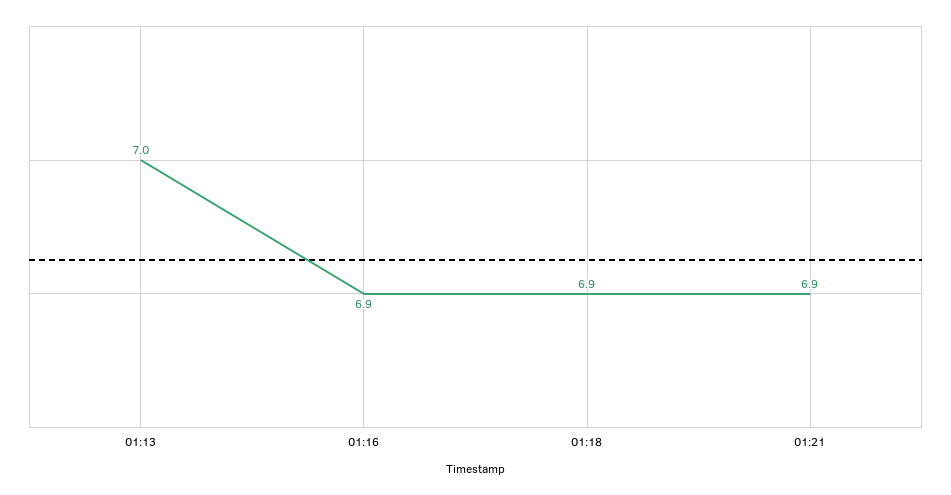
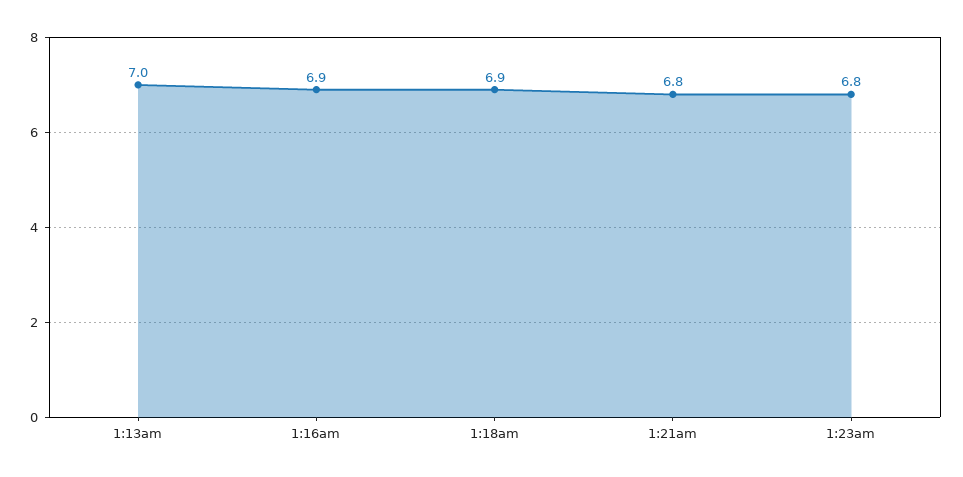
01:21: 6.9 -> 6.8
1:23am: none -> 6.8

